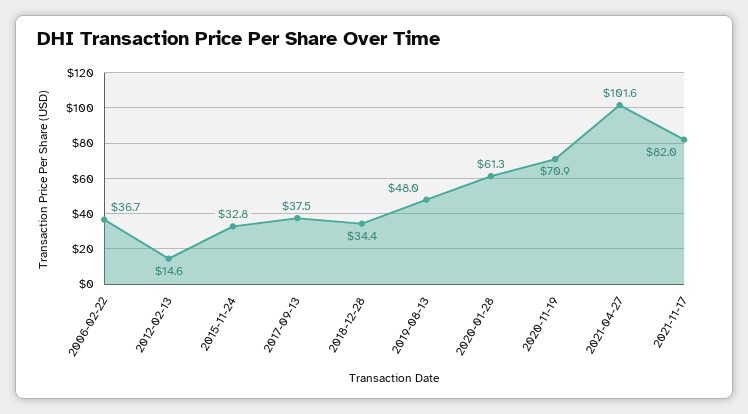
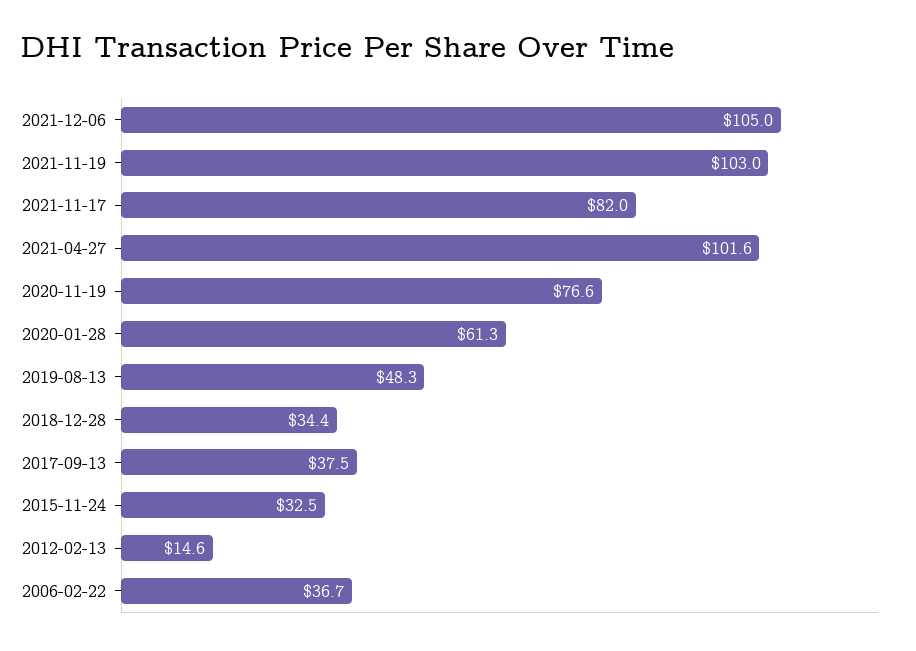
2015-11-24: 32.8 -> 32.5
2019-08-13: 48 -> 48.3
2020-11-19: 70.9 -> 76.6
2021-12-06: none -> 105
2021-11-19: none -> 103

